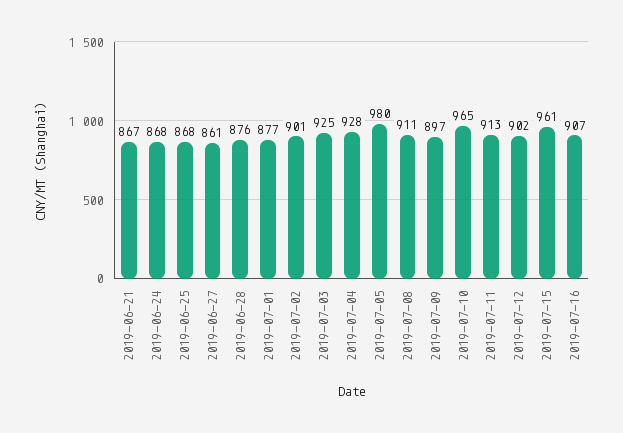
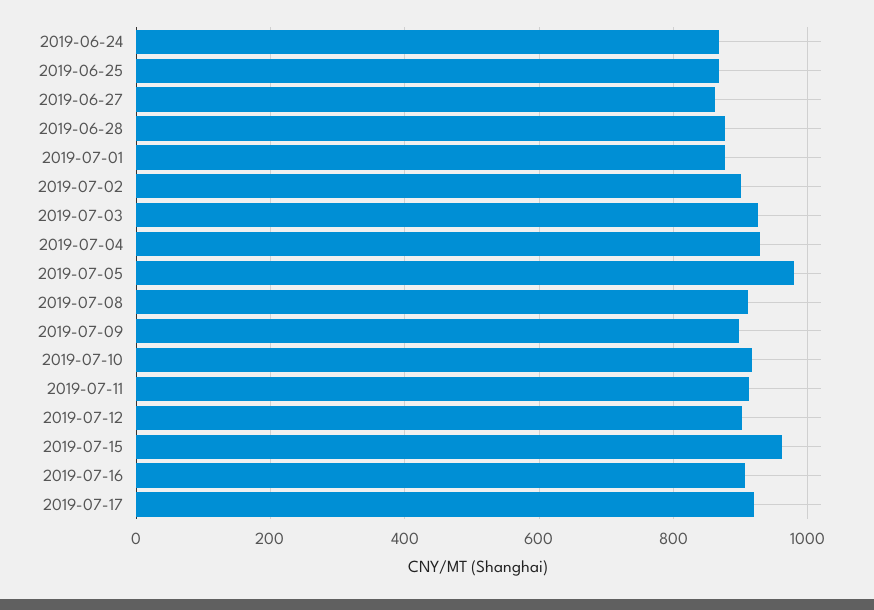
2019-06-21: 867 -> none
2019-07-10: 965 -> 920
2019-07-17: none -> 920

